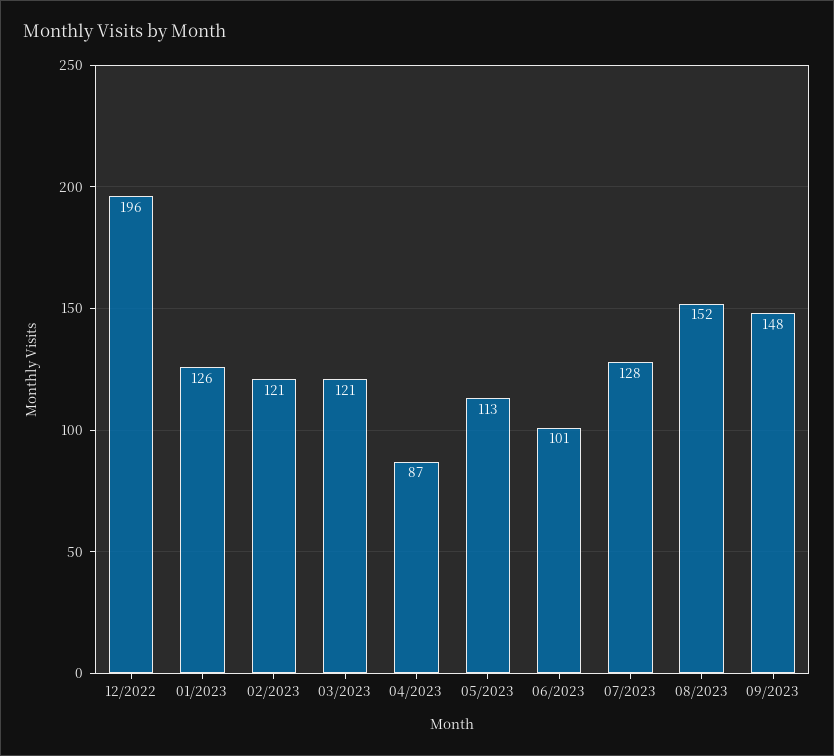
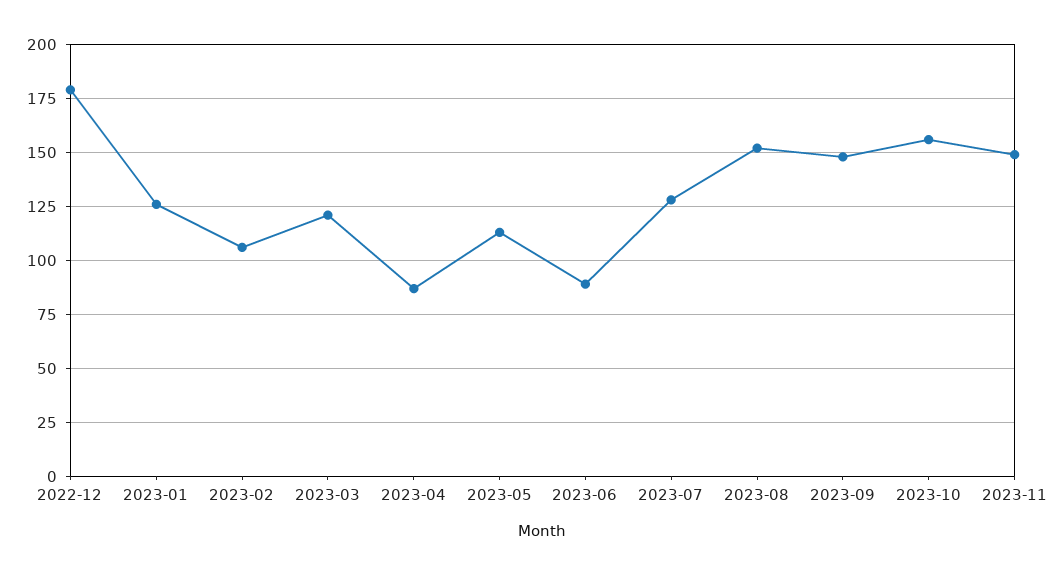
12/2022: 196 -> 180
02/2023: 121 -> 105
06/2023: 101 -> 90
2023-10: none -> 155
2023-11: none -> 150

